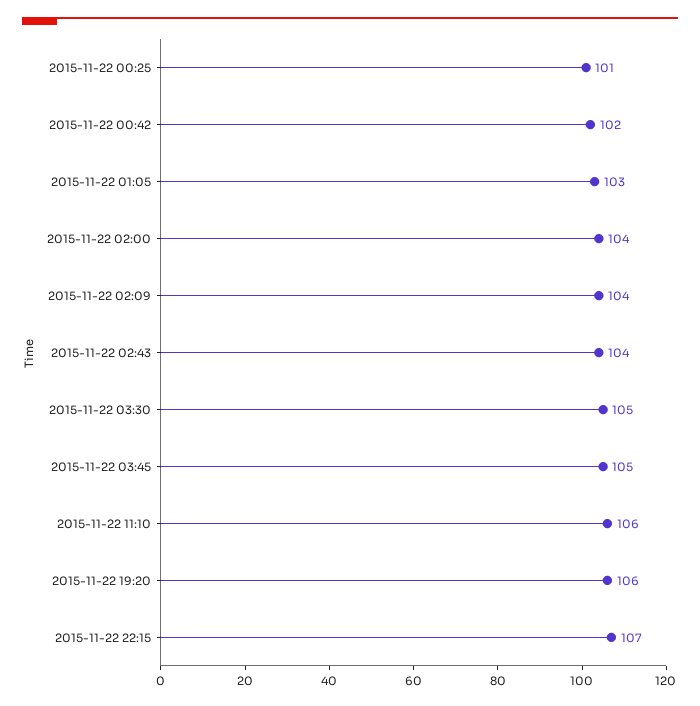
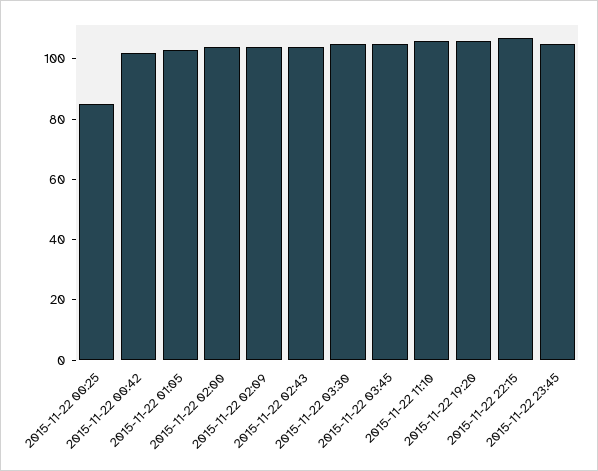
2015-11-22 00:25: 101 -> 85
2015-11-22 23:45: none -> 105

